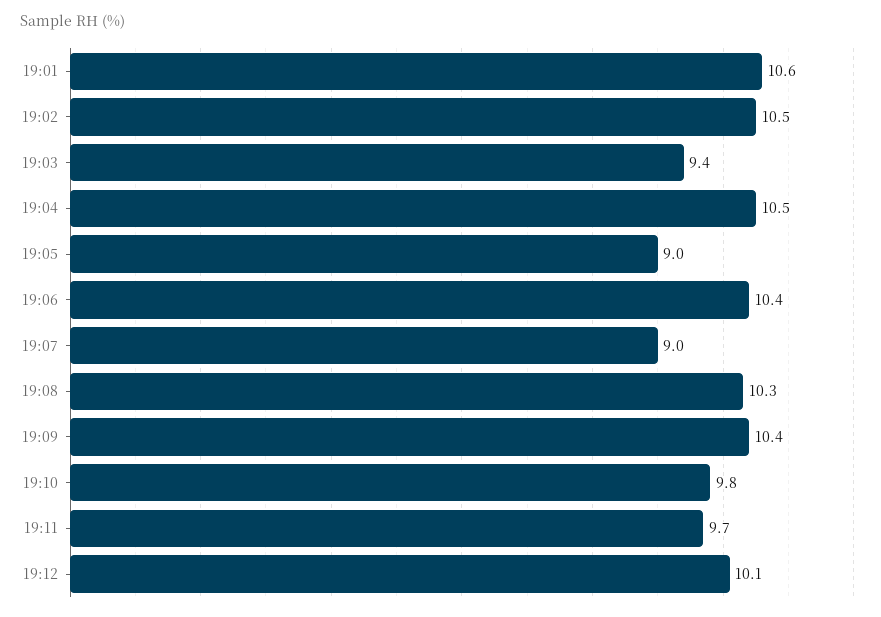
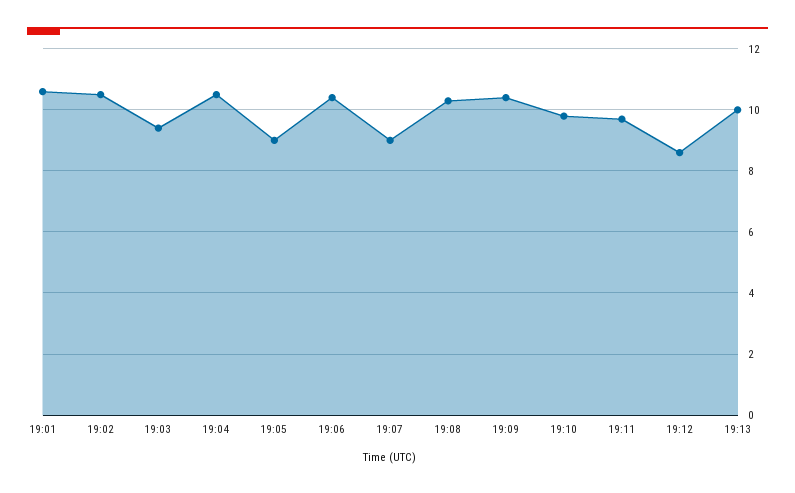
19:12: 10.1 -> 8.5
19:13: none -> 10

